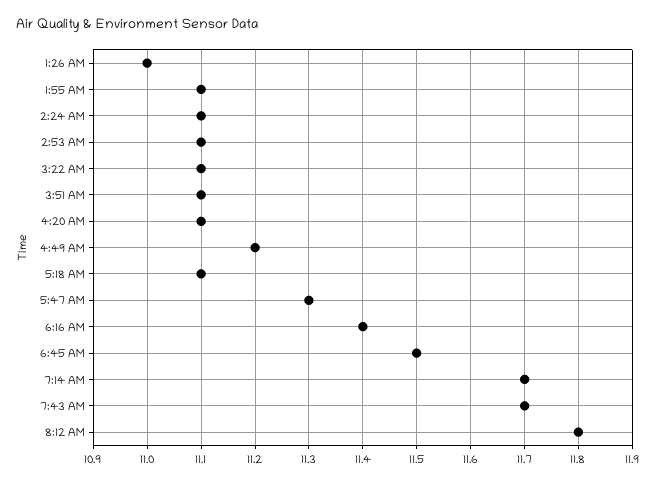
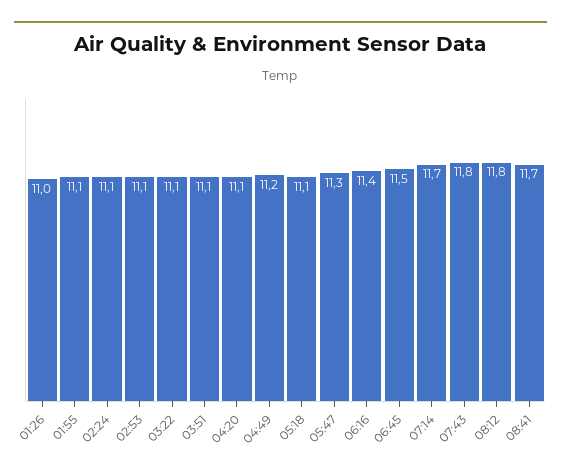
7:43 AM: 11.7 -> 11.8
08:41: none -> 11.7

